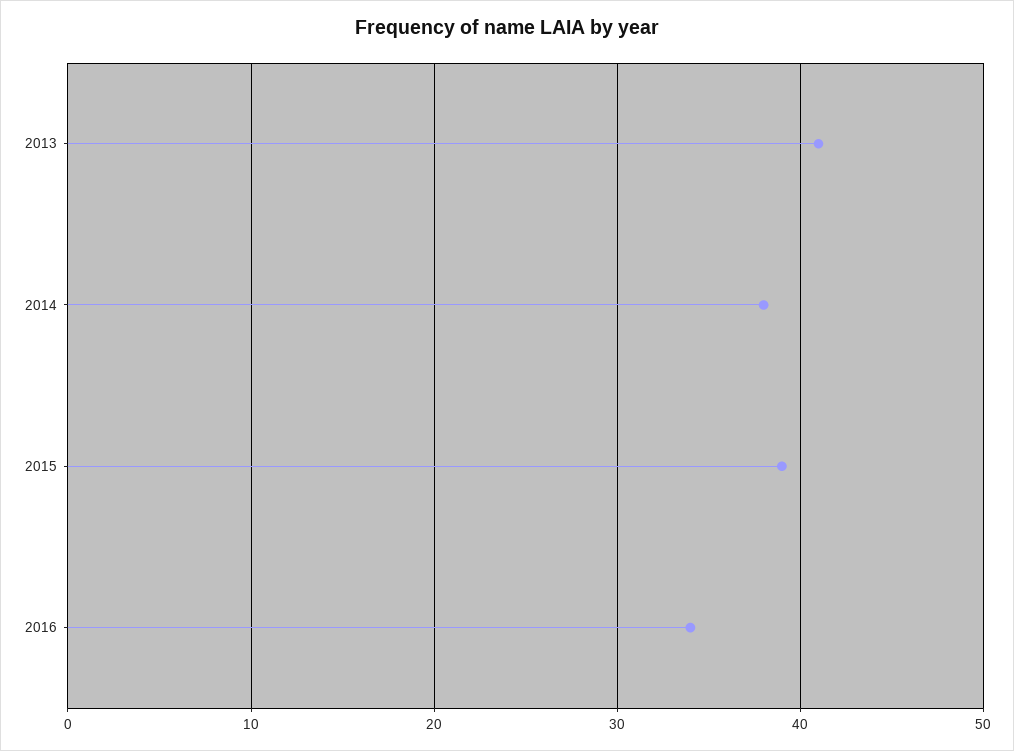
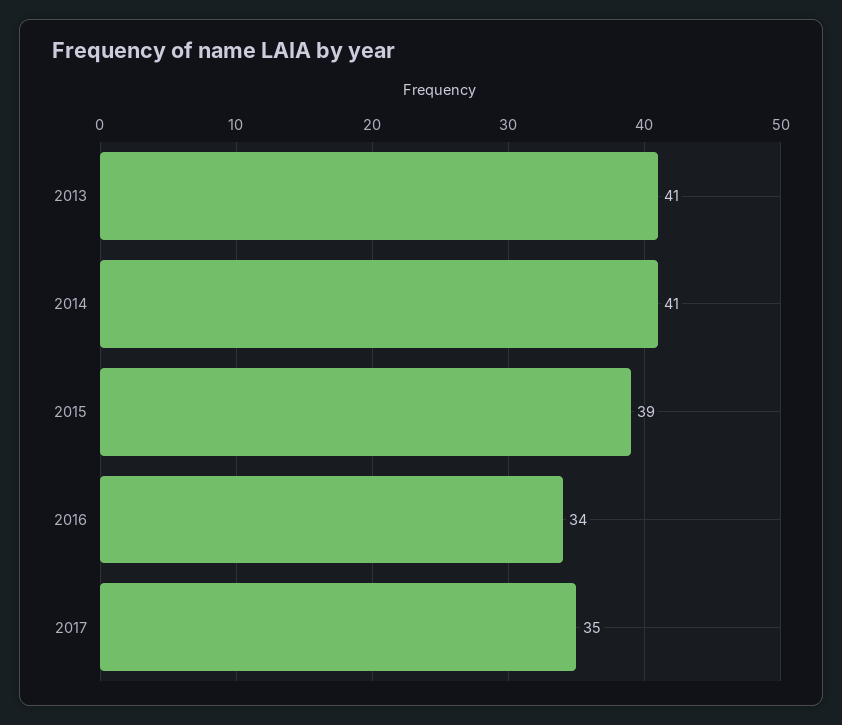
2014: 38 -> 41
2017: none -> 35

